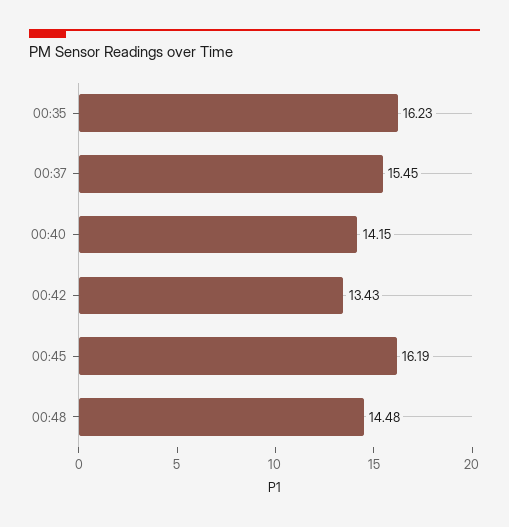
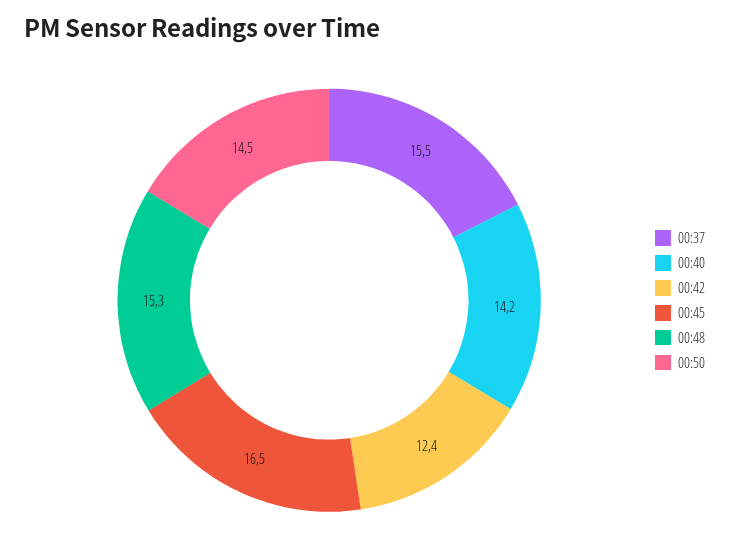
00:35: 16.23 -> none
00:42: 13.43 -> 12.4
00:45: 16.19 -> 16.5
00:48: 14.48 -> 15.3
00:50: none -> 14.5

